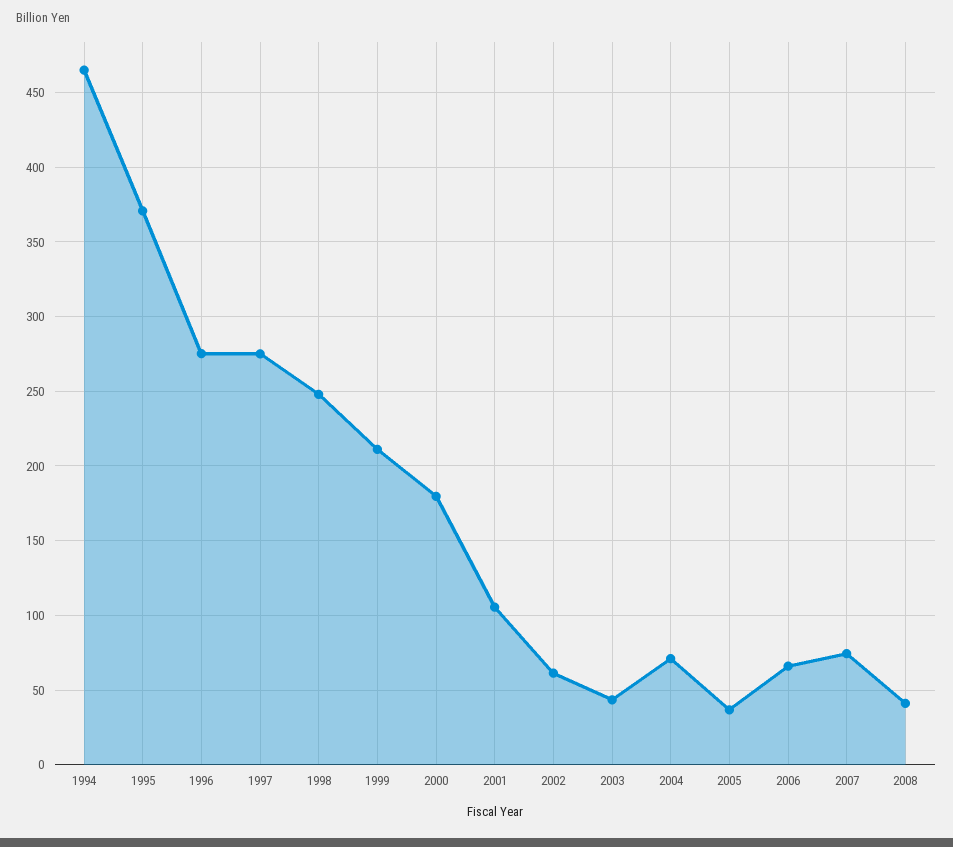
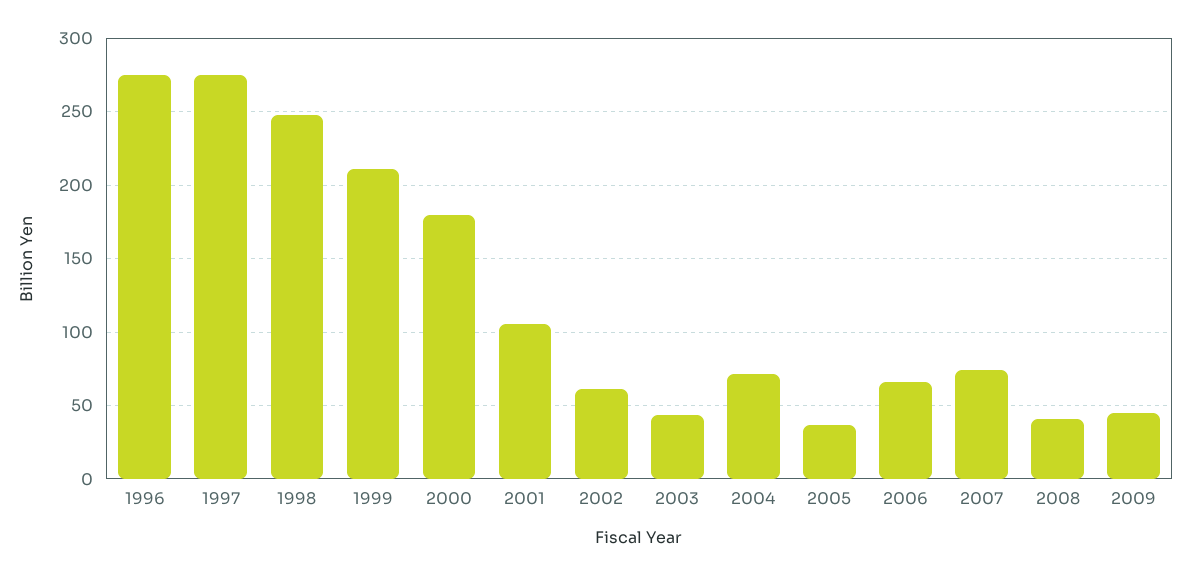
1994: 465 -> none
1995: 370 -> none
2009: none -> 45

